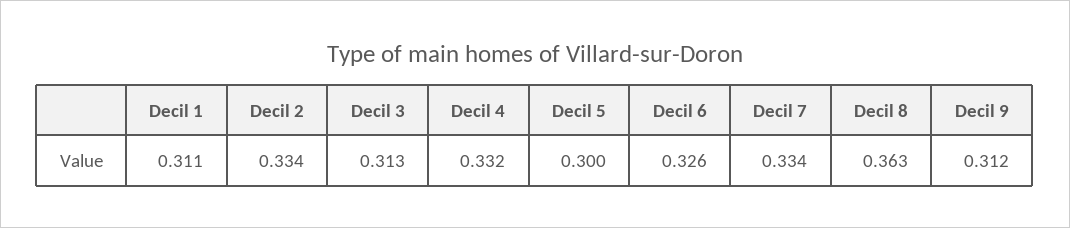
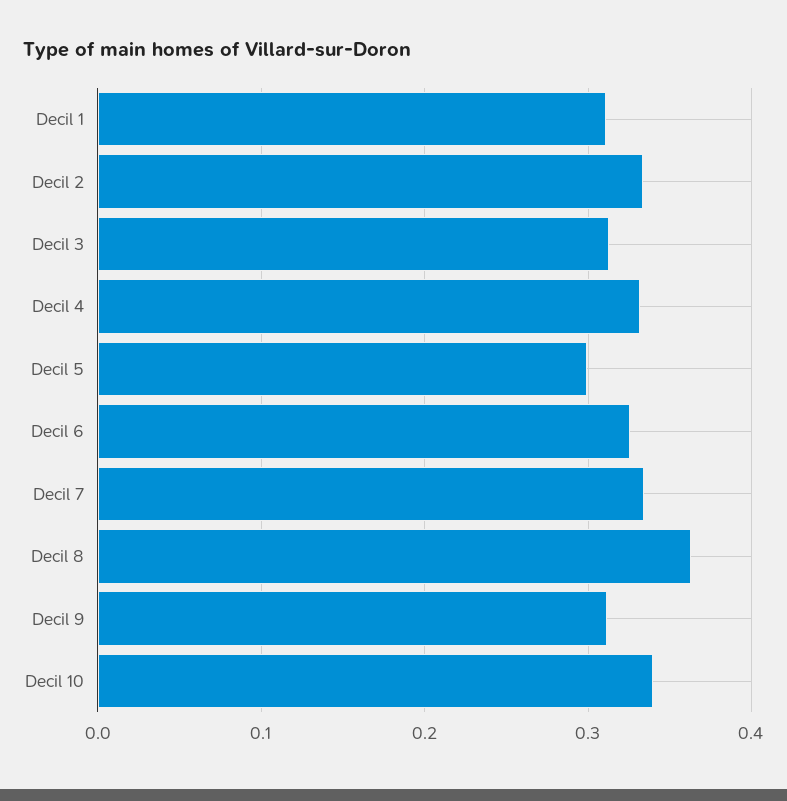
Decil 10: none -> 0.34

